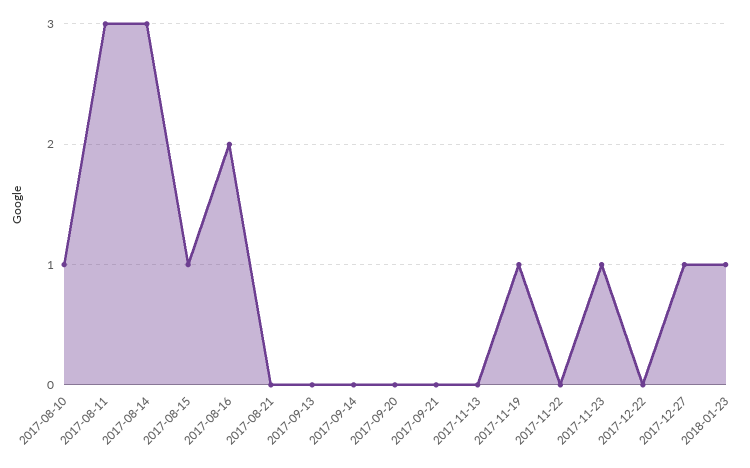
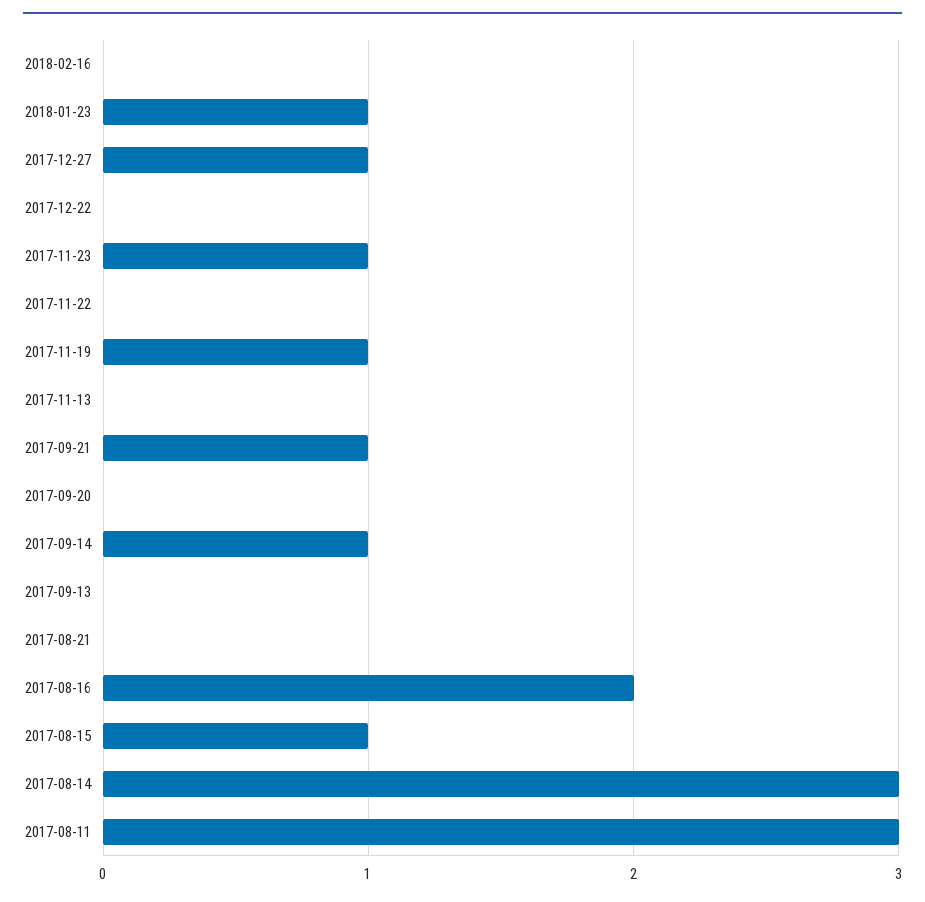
2017-08-10: 1 -> none
2017-09-14: 0 -> 1
2017-09-21: 0 -> 1
2018-02-16: none -> 0

